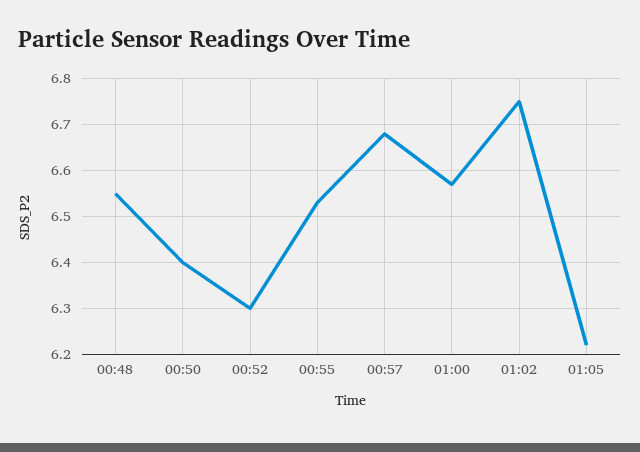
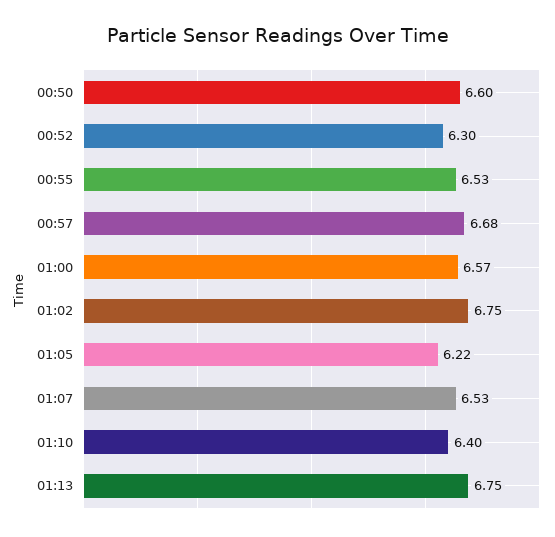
00:48: 6.55 -> none
00:50: 6.4 -> 6.6
01:07: none -> 6.53
01:10: none -> 6.4
01:13: none -> 6.75

